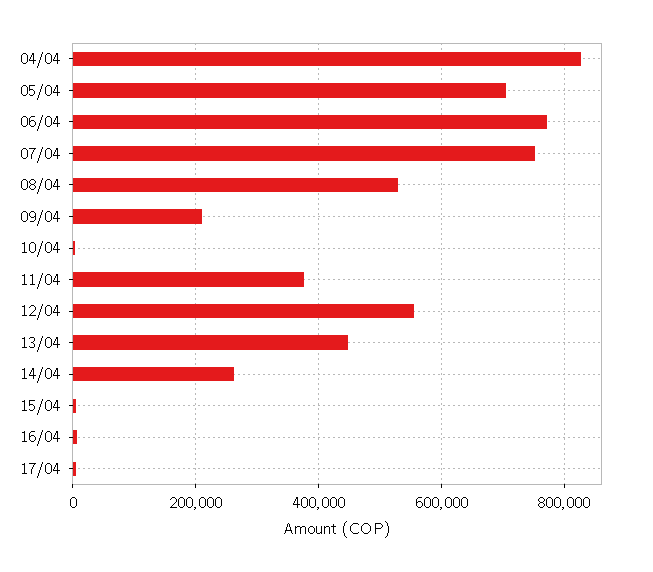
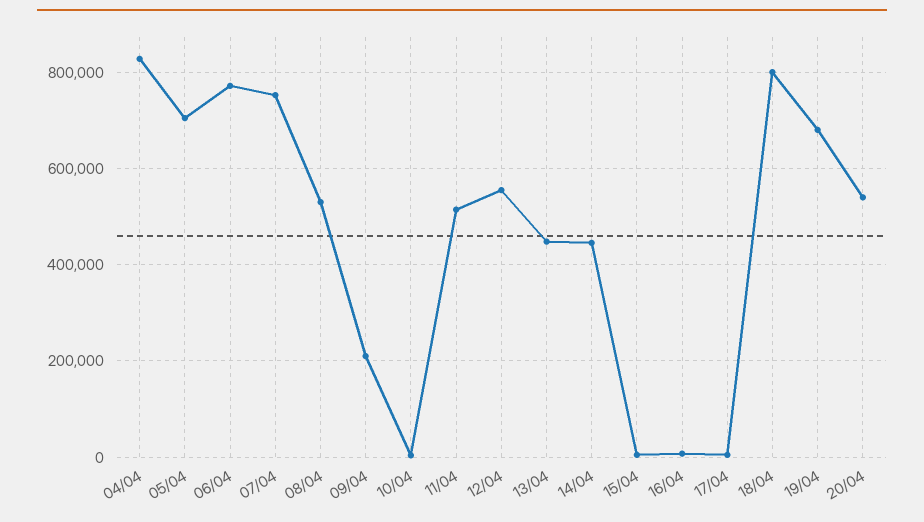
11/04: 380000 -> 520000
14/04: 260000 -> 440000
18/04: none -> 800000
19/04: none -> 680000
20/04: none -> 540000

